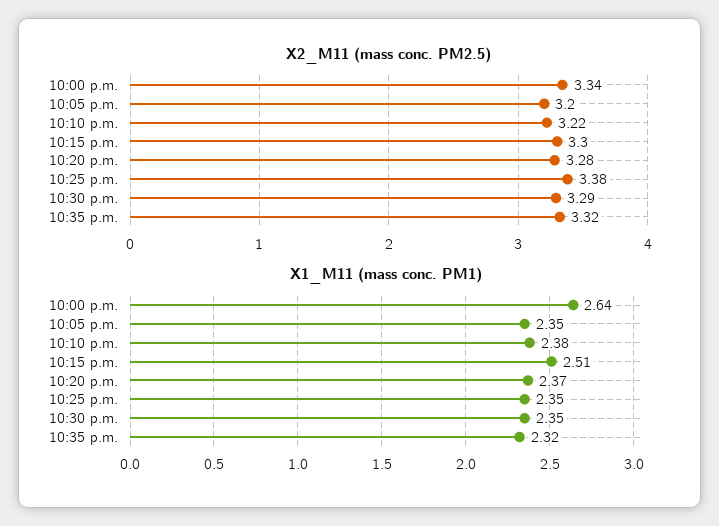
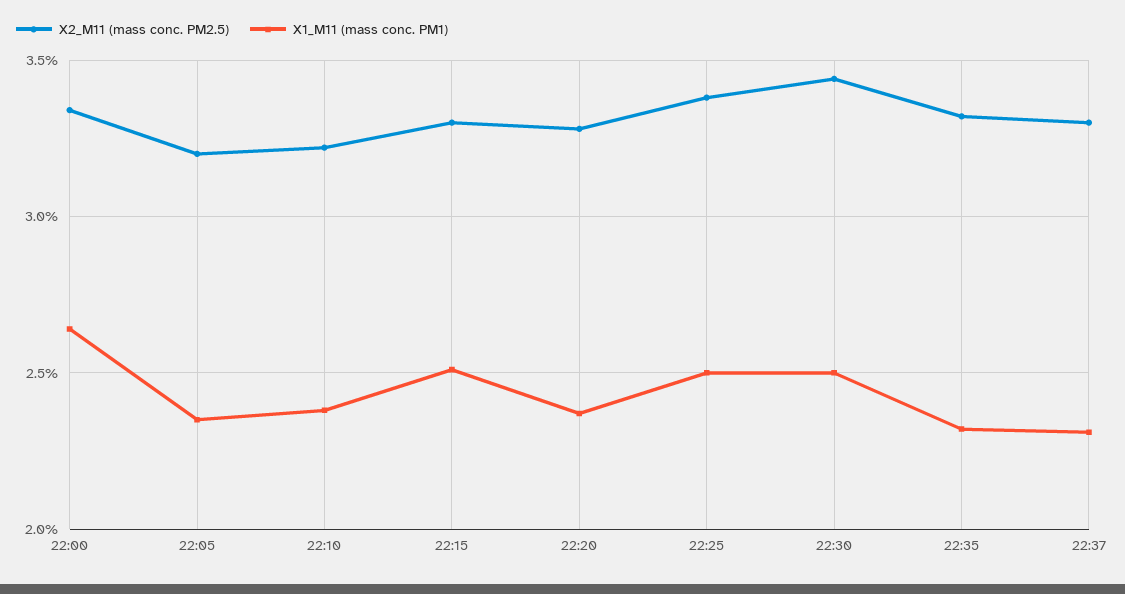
X2_M11 (mass conc. PM2.5), 10:30 p.m.: 3.29 -> 3.45
X1_M11 (mass conc. PM1), 10:25 p.m.: 2.35 -> 2.5
X1_M11 (mass conc. PM1), 10:30 p.m.: 2.35 -> 2.5
X2_M11 (mass conc. PM2.5), 22:37: none -> 3.3
X1_M11 (mass conc. PM1), 22:37: none -> 2.3

